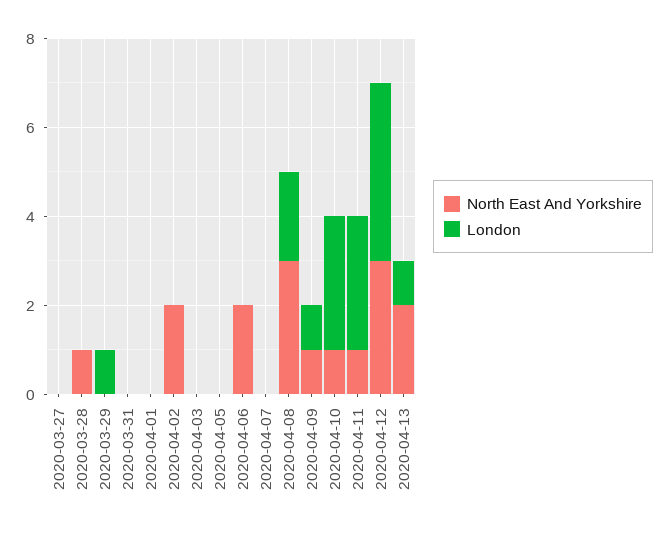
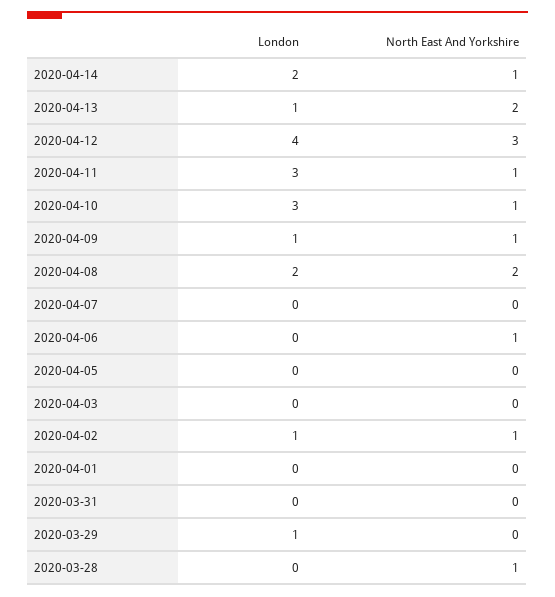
North East And Yorkshire, 2020-03-27: 0 -> none
London, 2020-03-27: 0 -> none
North East And Yorkshire, 2020-04-02: 2 -> 1
London, 2020-04-02: 0 -> 1
North East And Yorkshire, 2020-04-06: 2 -> 1
North East And Yorkshire, 2020-04-08: 3 -> 2
London, 2020-04-14: none -> 2
North East And Yorkshire, 2020-04-14: none -> 1

